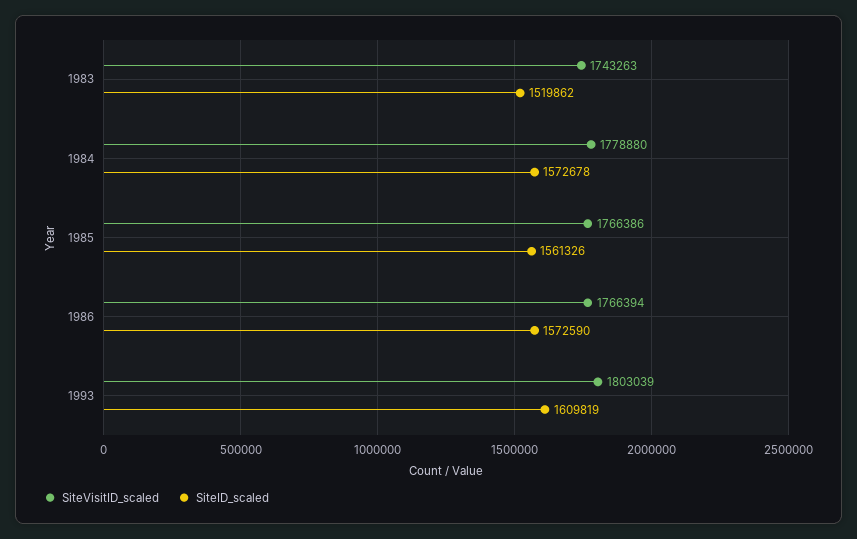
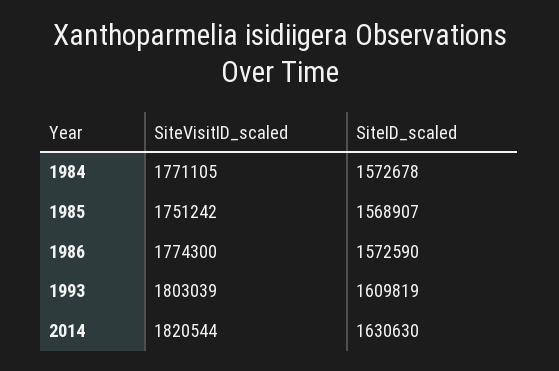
SiteVisitID_scaled, 1983: 1743263 -> none
SiteID_scaled, 1983: 1519862 -> none
SiteVisitID_scaled, 1984: 1778880 -> 1771105
SiteVisitID_scaled, 1985: 1766386 -> 1751242
SiteID_scaled, 1985: 1561326 -> 1568907
SiteVisitID_scaled, 1986: 1766394 -> 1774300
SiteVisitID_scaled, 2014: none -> 1820544
SiteID_scaled, 2014: none -> 1630630

